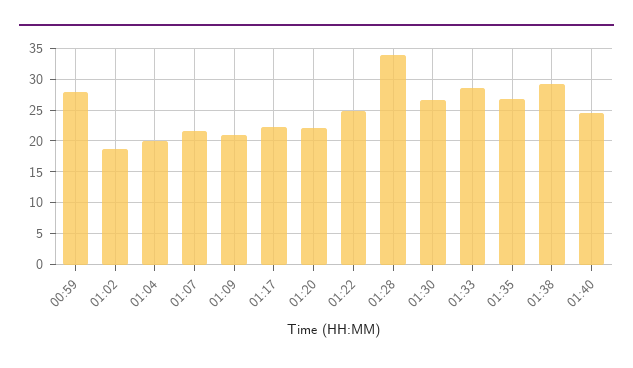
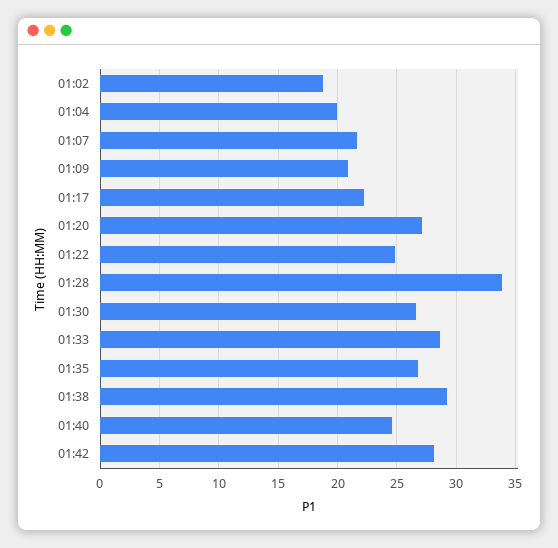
00:59: 28 -> none
01:20: 22 -> 27
01:42: none -> 28

